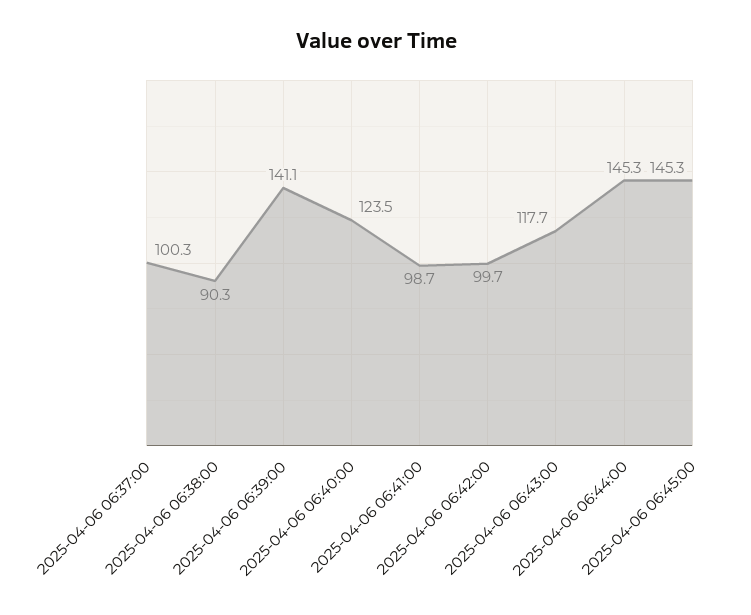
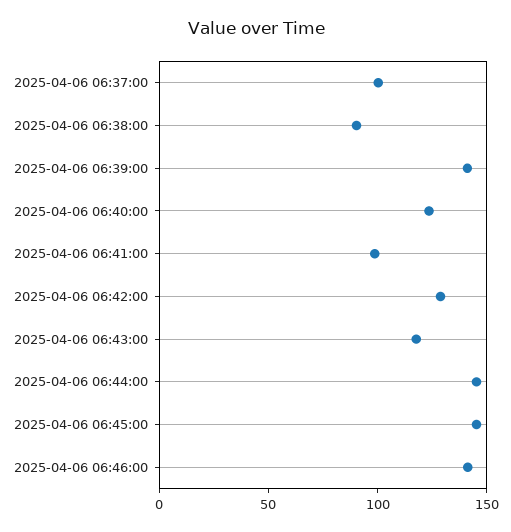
2025-04-06 06:42:00: 99.7 -> 130
2025-04-06 06:46:00: none -> 140

